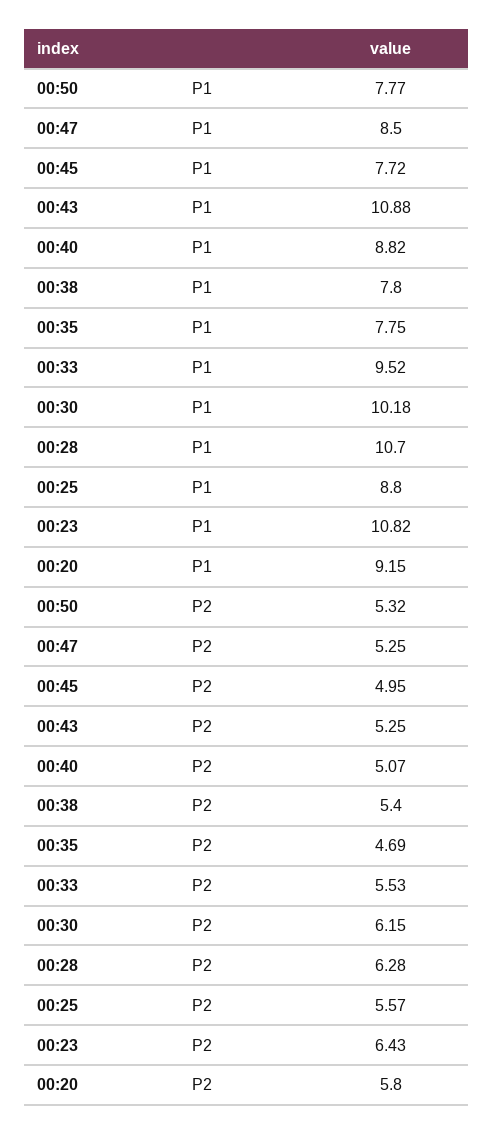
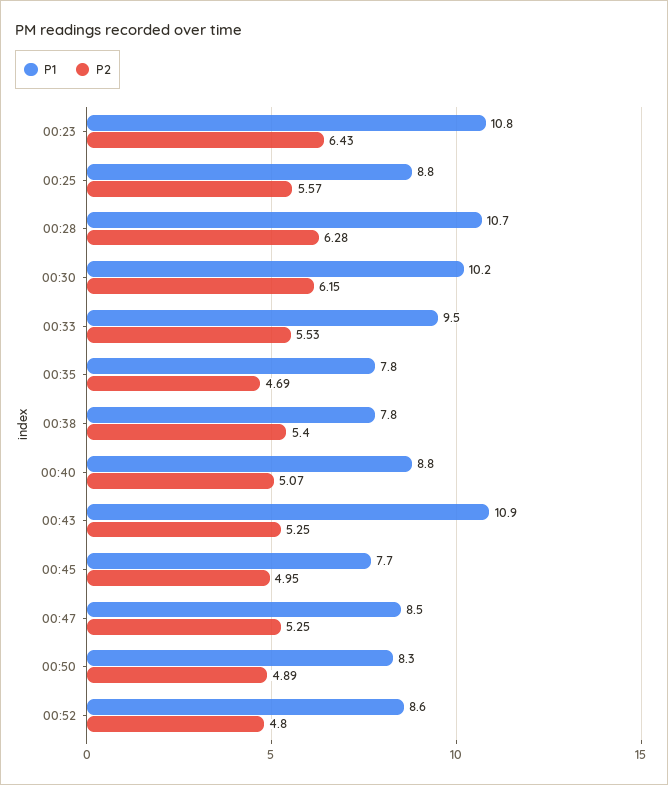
P1, 00:50: 7.77 -> 8.3
P1, 00:20: 9.15 -> none
P2, 00:50: 5.32 -> 4.89
P2, 00:20: 5.8 -> none
P1, 00:52: none -> 8.6
P2, 00:52: none -> 4.8

